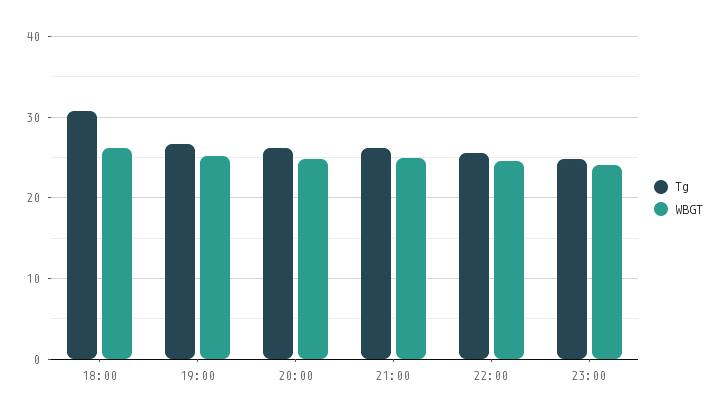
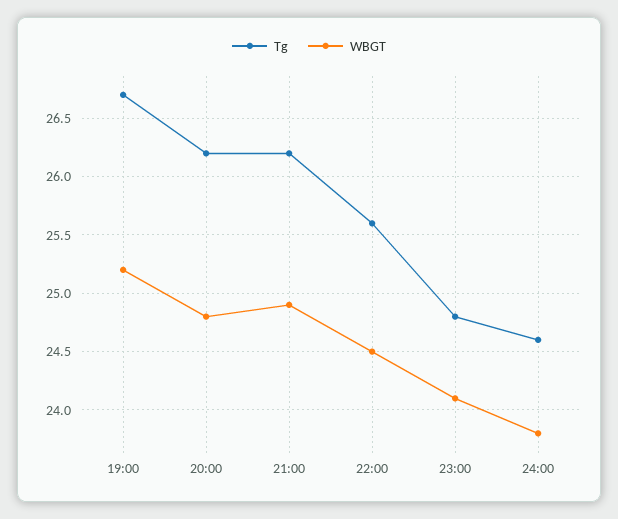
Tg, 18:00: 31 -> none
WBGT, 18:00: 26 -> none
Tg, 24:00: none -> 24.6
WBGT, 24:00: none -> 23.8

